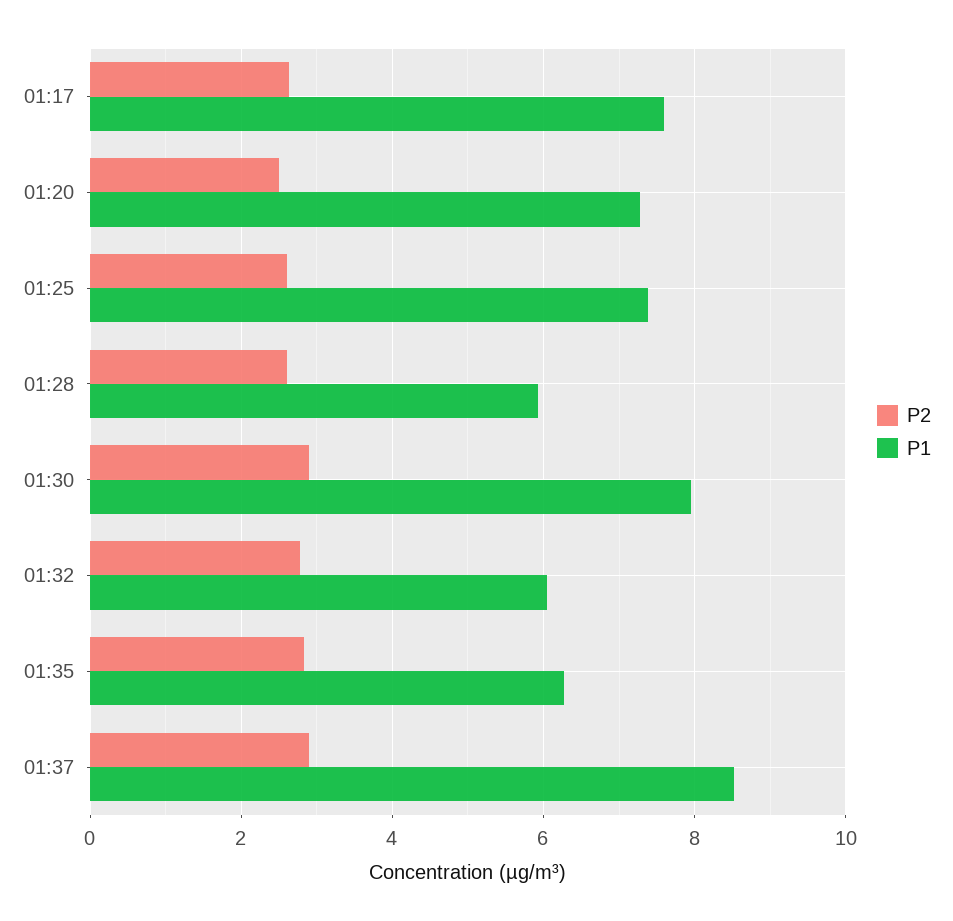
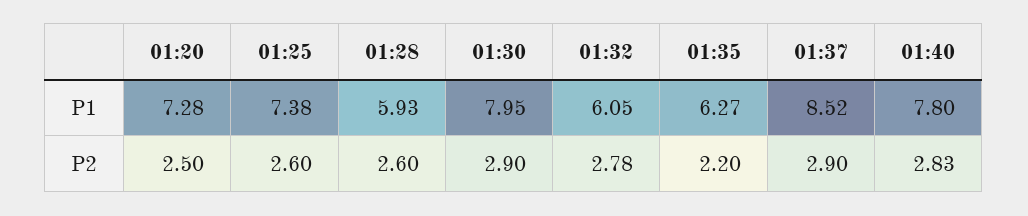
P2, 01:17: 2.6 -> none
P1, 01:17: 7.6 -> none
P2, 01:35: 2.8 -> 2.2
P1, 01:40: none -> 7.8
P2, 01:40: none -> 2.83

